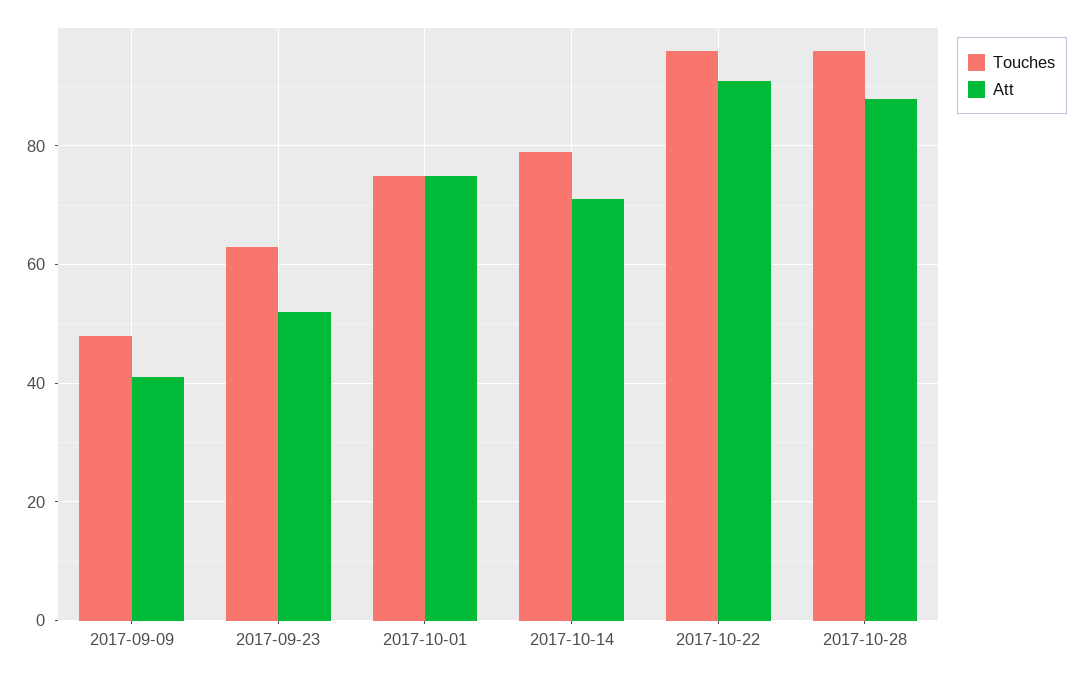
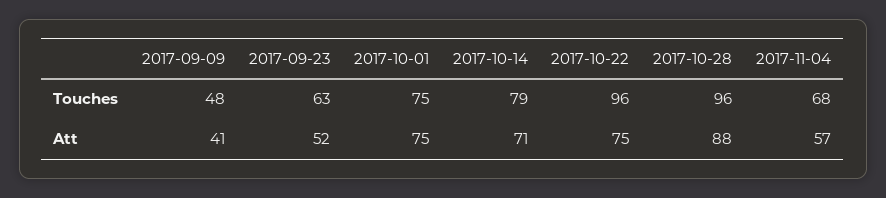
Att, 2017-10-22: 90 -> 75
Touches, 2017-11-04: none -> 68
Att, 2017-11-04: none -> 57

